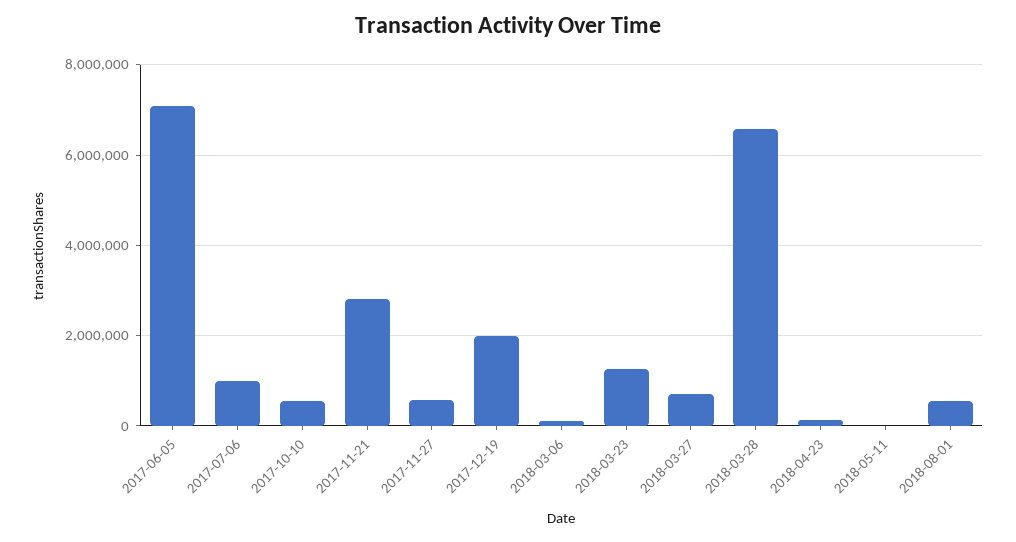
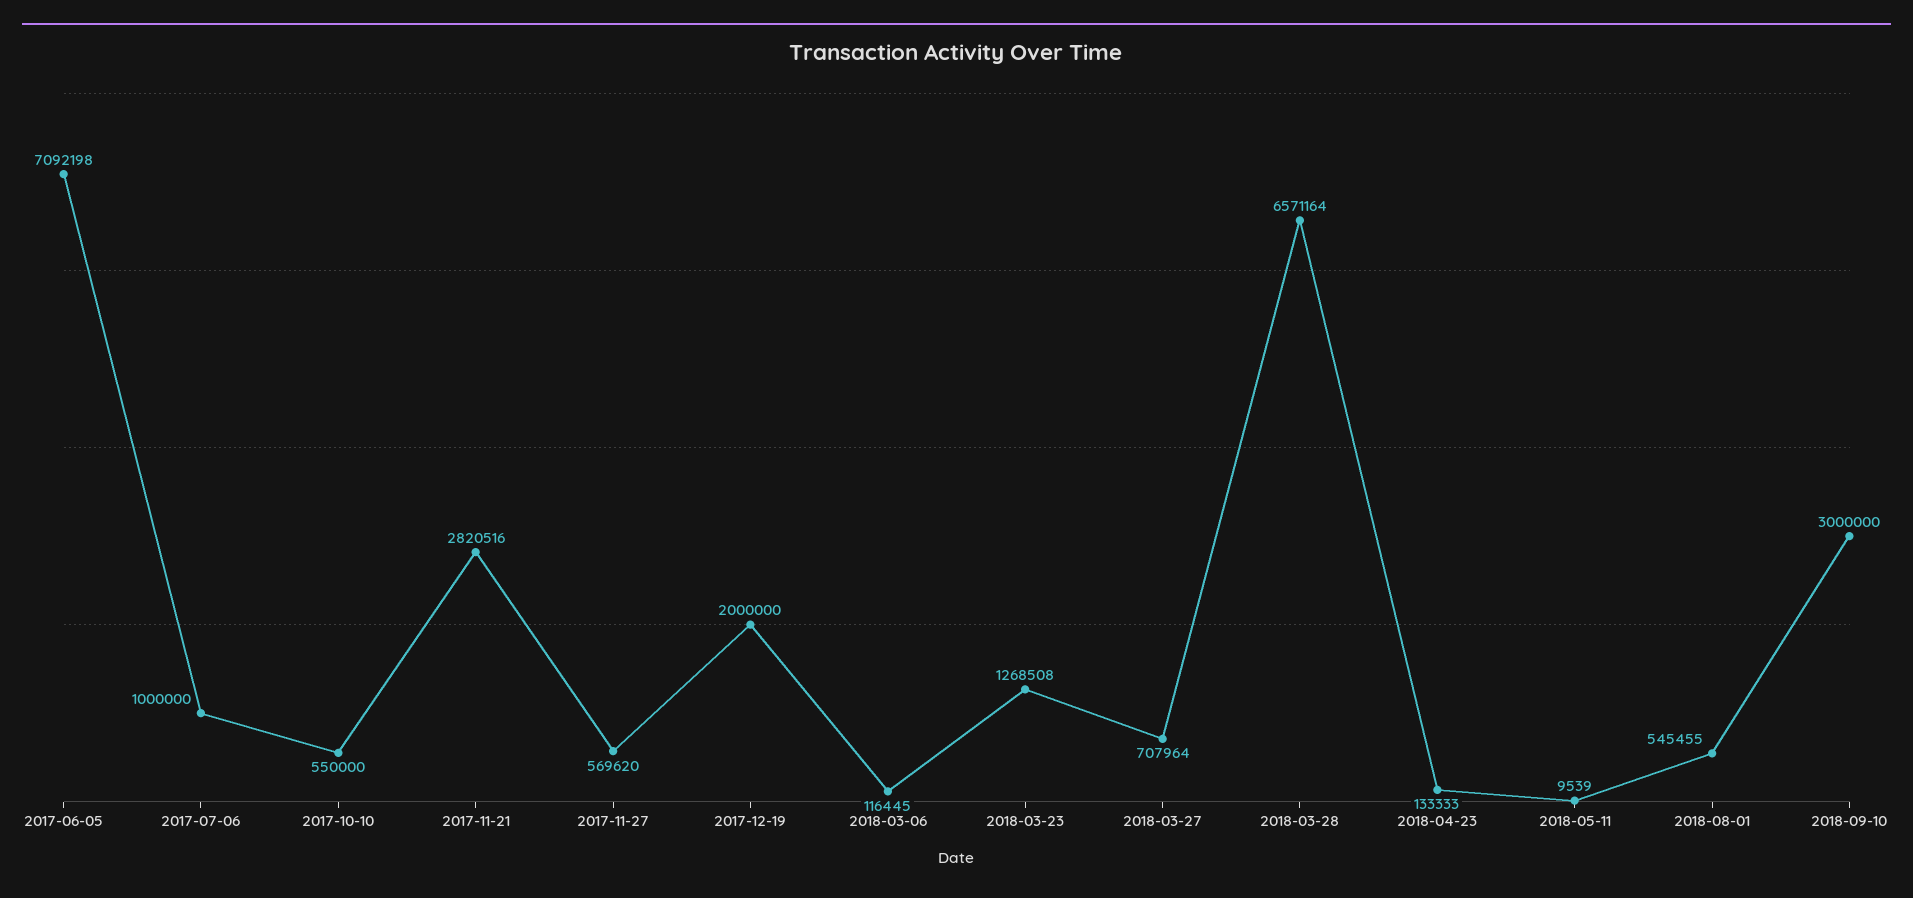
2018-09-10: none -> 3000000

